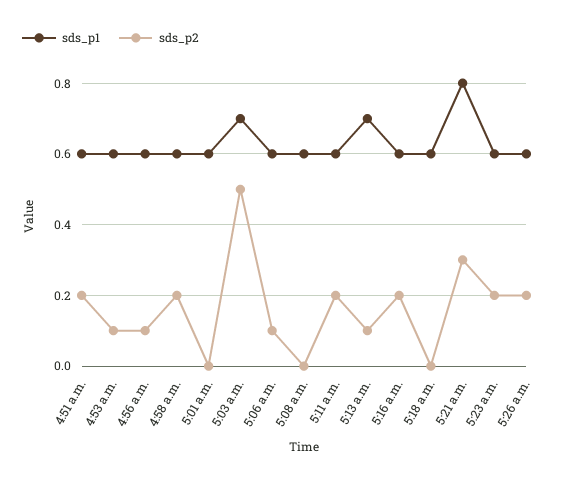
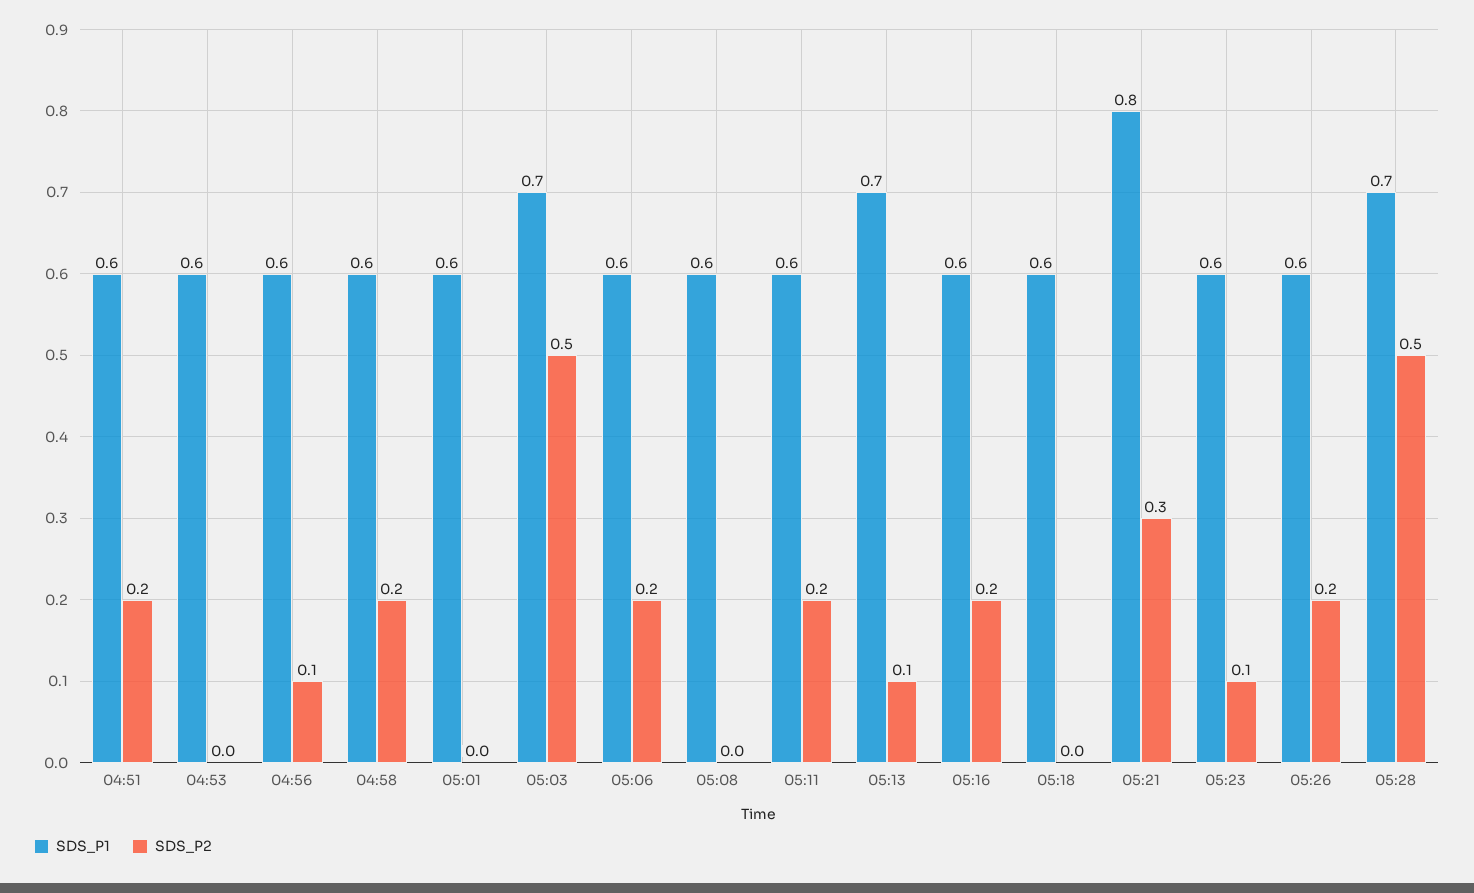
sds_p2, 4:53 a.m.: 0.1 -> 0
sds_p2, 5:06 a.m.: 0.1 -> 0.2
sds_p2, 5:23 a.m.: 0.2 -> 0.1
sds_p1, 05:28: none -> 0.7
sds_p2, 05:28: none -> 0.5

